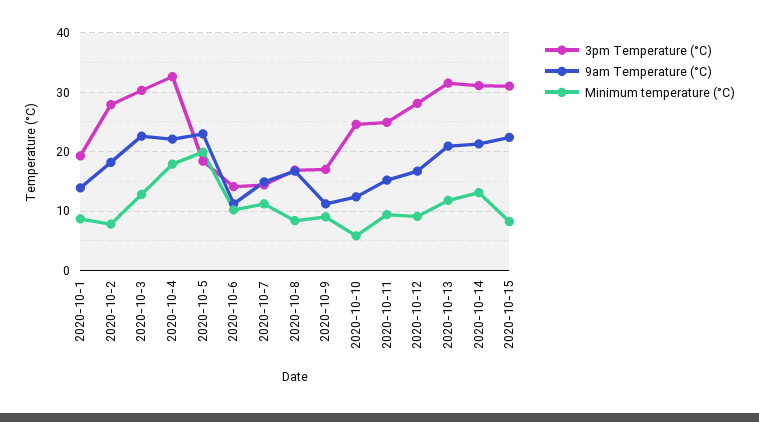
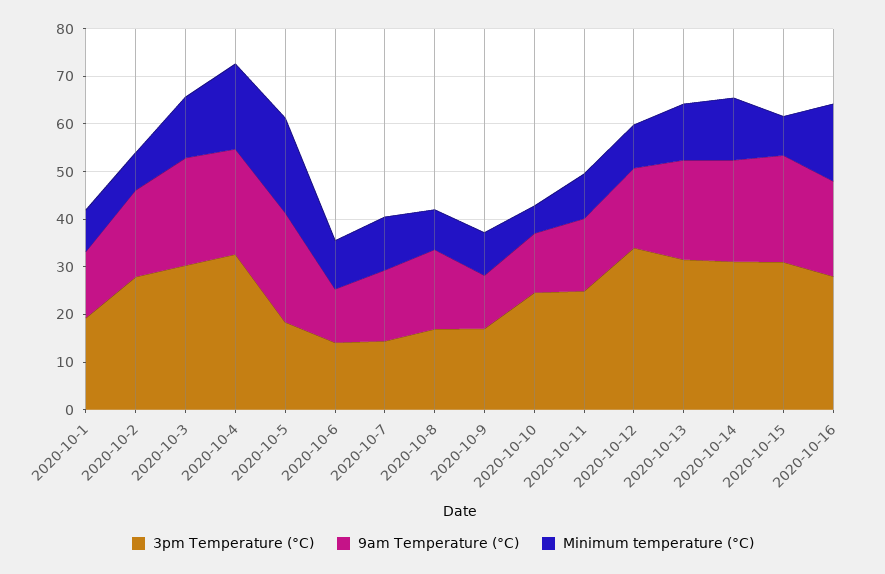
3pm Temperature (°C), 2020-10-12: 28 -> 34
3pm Temperature (°C), 2020-10-16: none -> 28
9am Temperature (°C), 2020-10-16: none -> 20
Minimum temperature (°C), 2020-10-16: none -> 16

